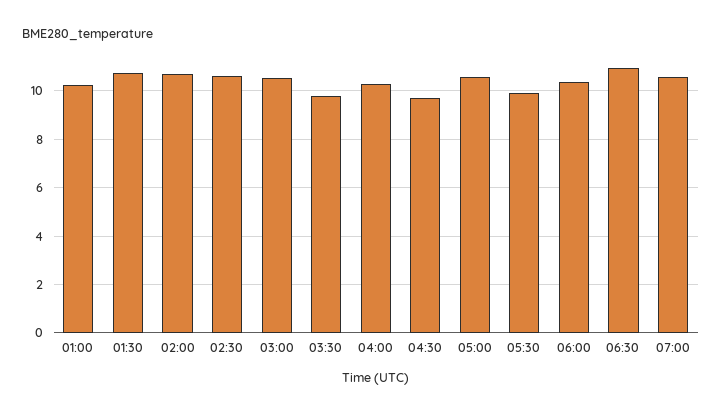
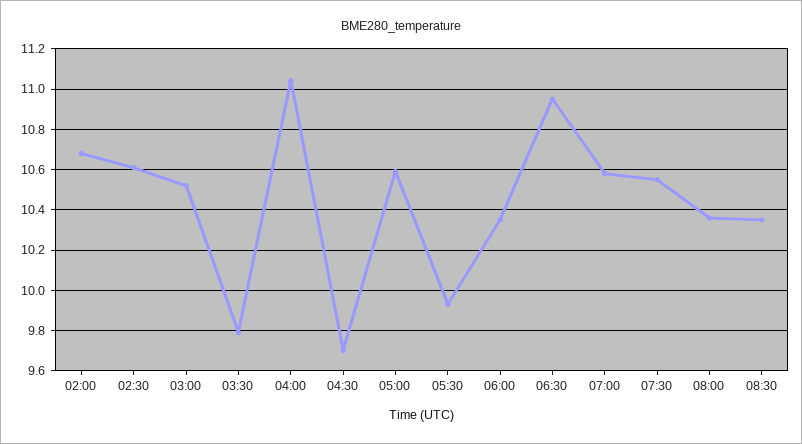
01:00: 10.25 -> none
01:30: 10.75 -> none
04:00: 10.25 -> 11.05
07:30: none -> 10.55
08:00: none -> 10.35
08:30: none -> 10.35

